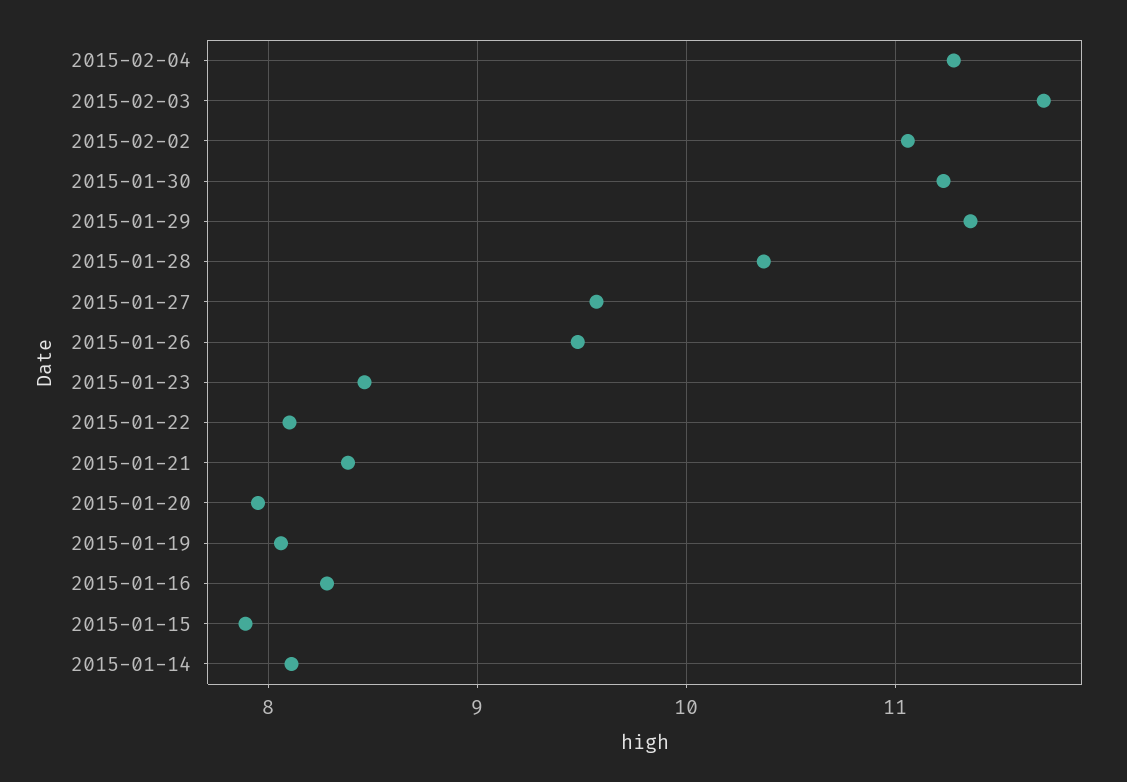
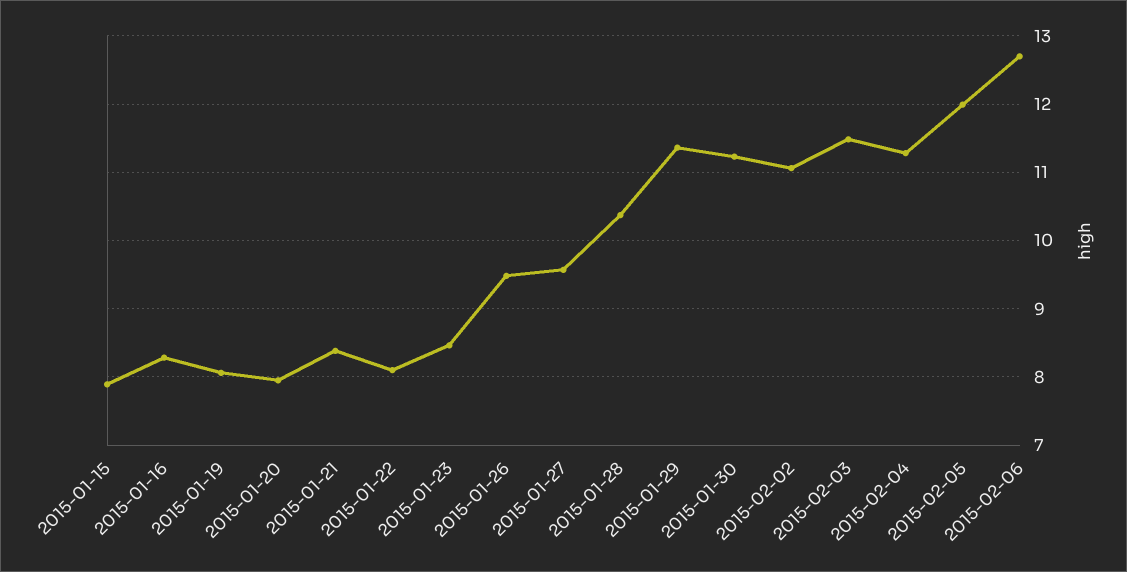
2015-02-03: 11.7 -> 11.5
2015-01-14: 8.1 -> none
2015-02-05: none -> 12
2015-02-06: none -> 12.7

